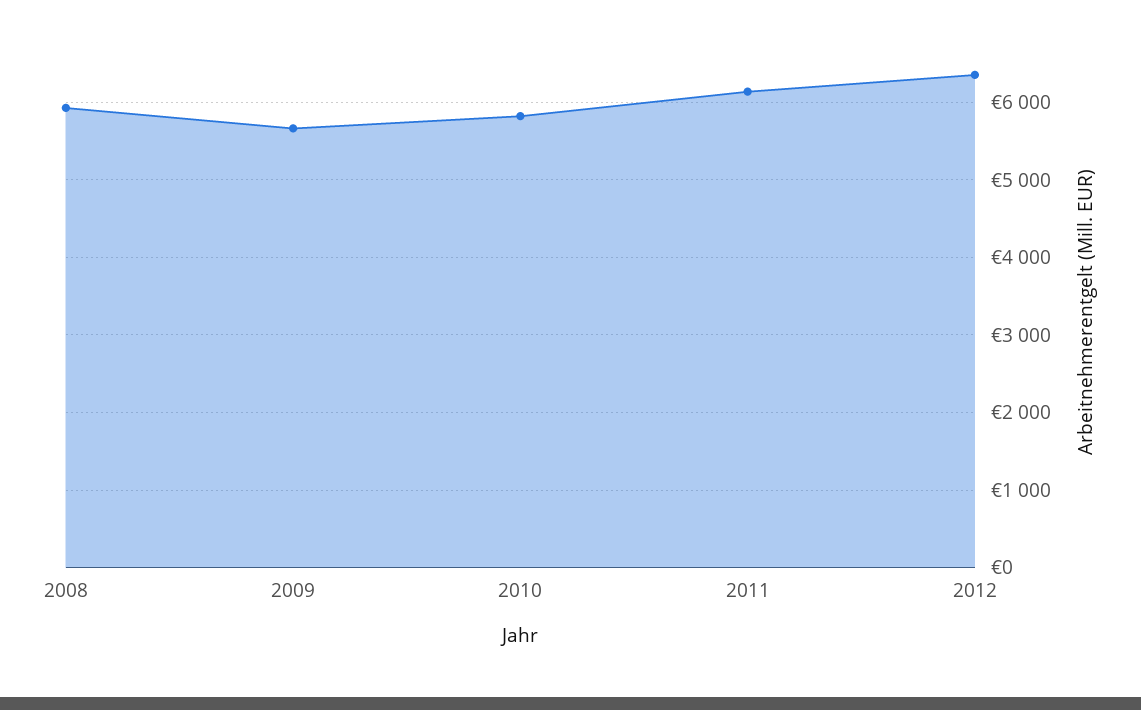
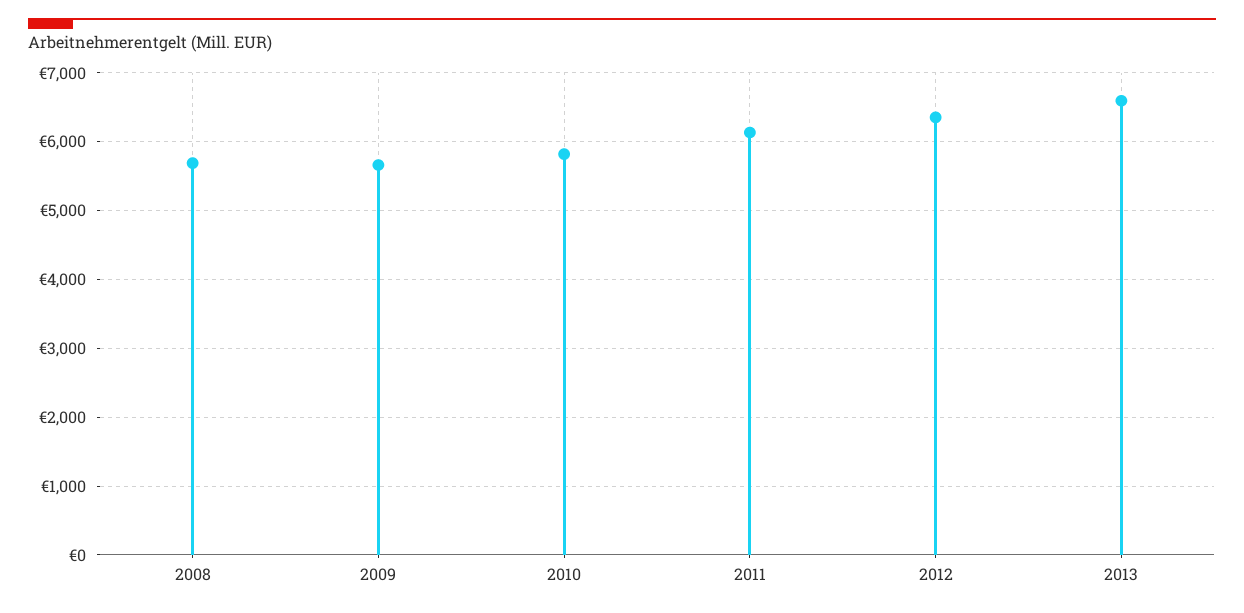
2008: 5900 -> 5700
2013: none -> 6600

